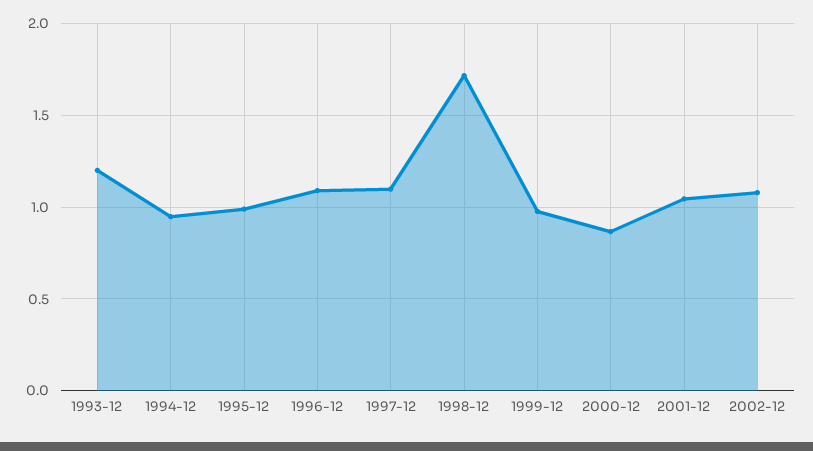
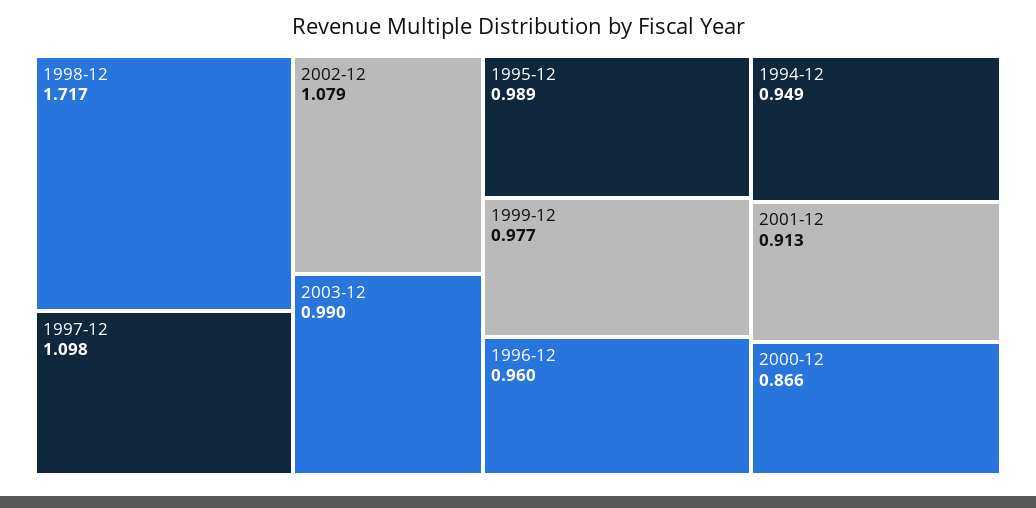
1993-12: 1.2 -> none
1996-12: 1.1 -> 0.96
2001-12: 1.05 -> 0.913
2003-12: none -> 0.99

